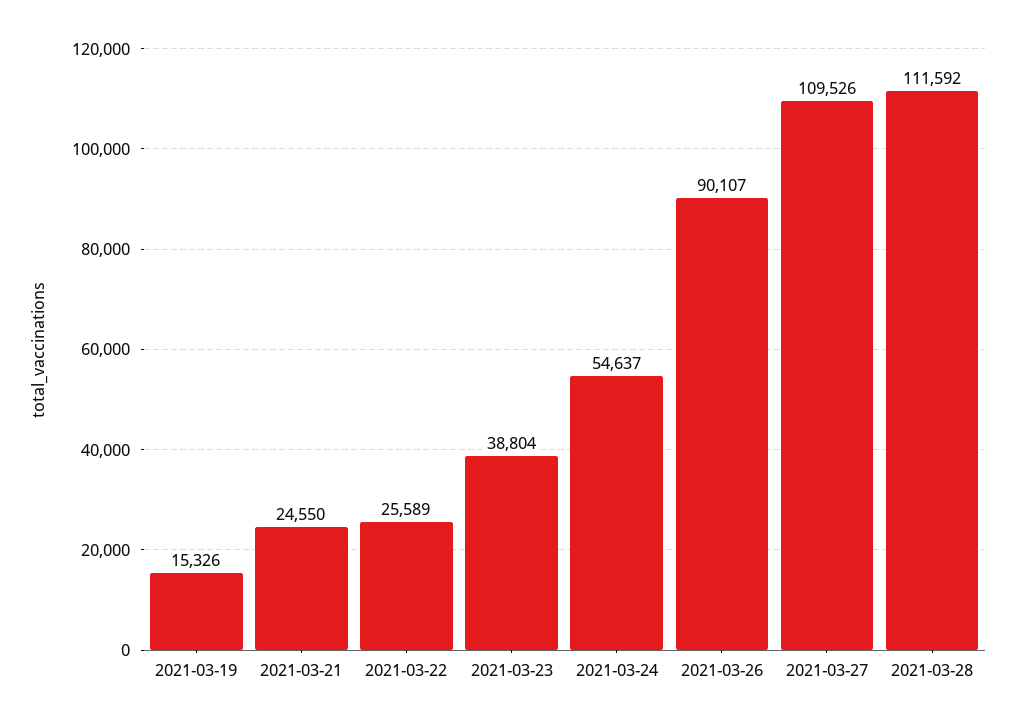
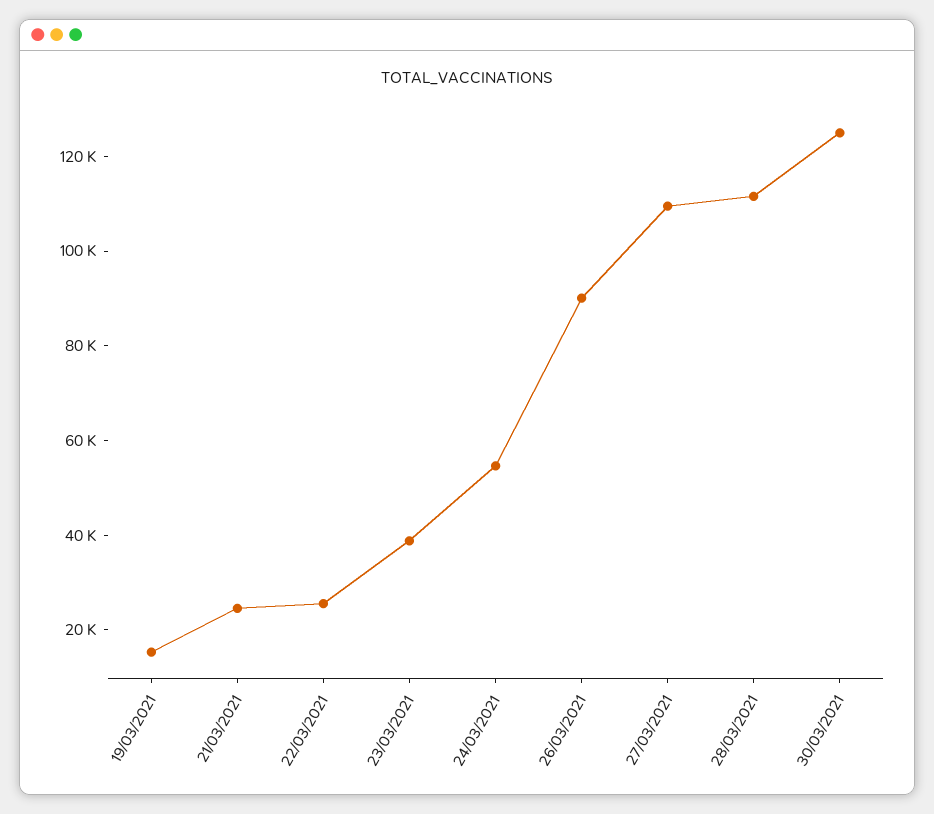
30/03/2021: none -> 125000

